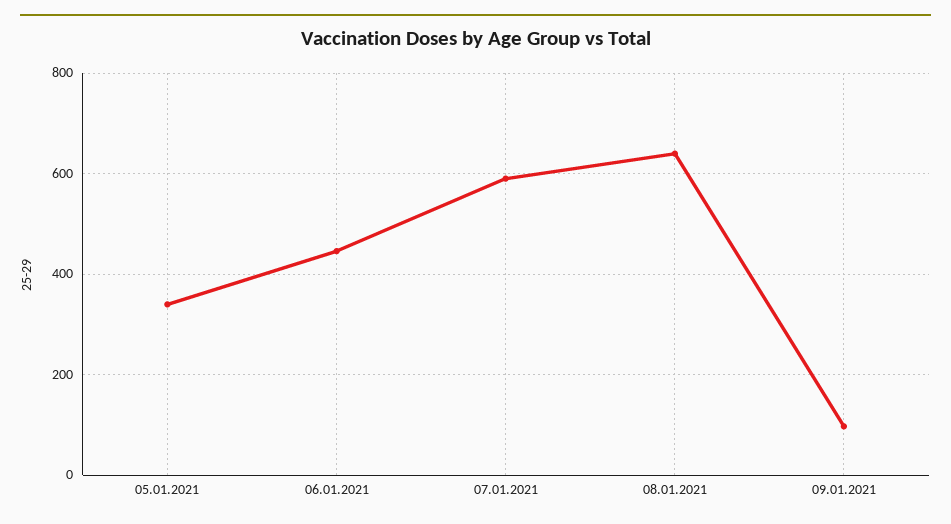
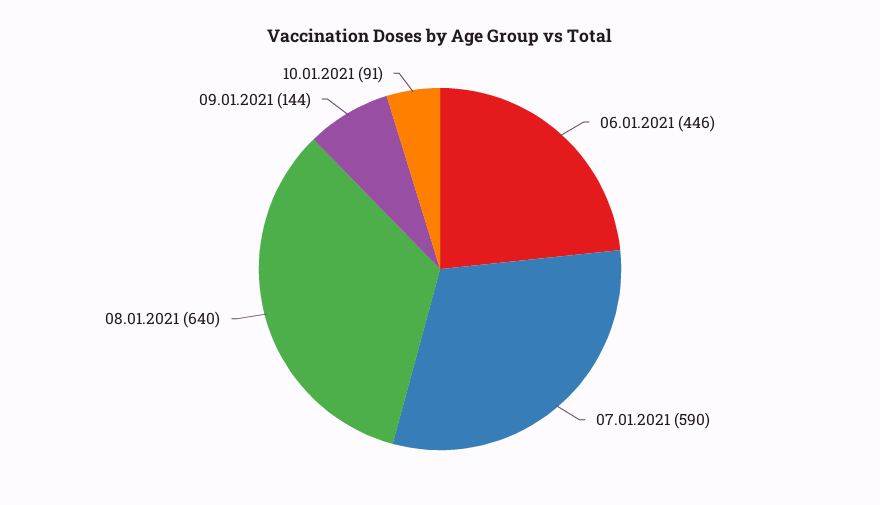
05.01.2021: 340 -> none
09.01.2021: 100 -> 144
10.01.2021: none -> 91

